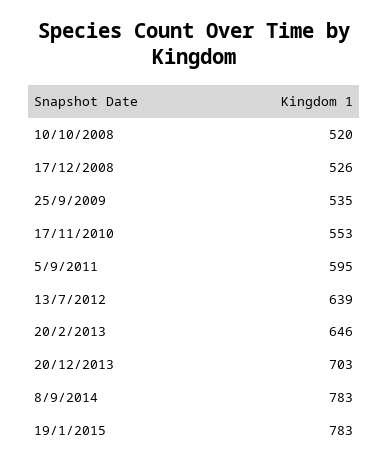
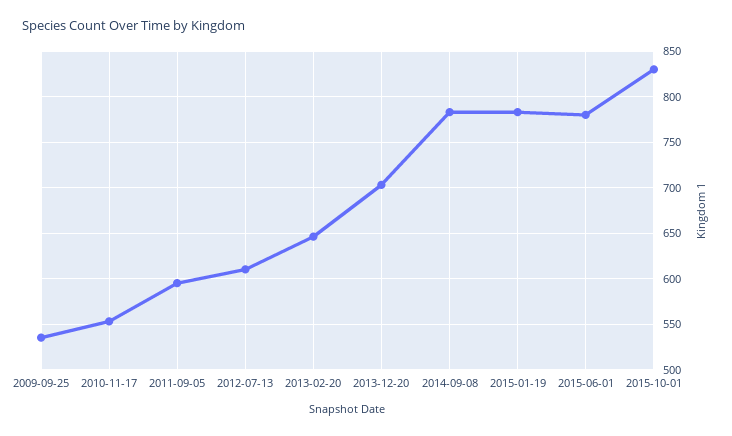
10/10/2008: 520 -> none
17/12/2008: 526 -> none
13/7/2012: 639 -> 610
2015-06-01: none -> 780
2015-10-01: none -> 830

